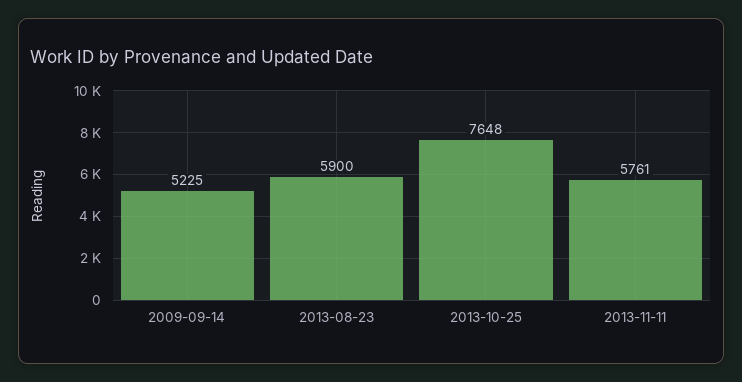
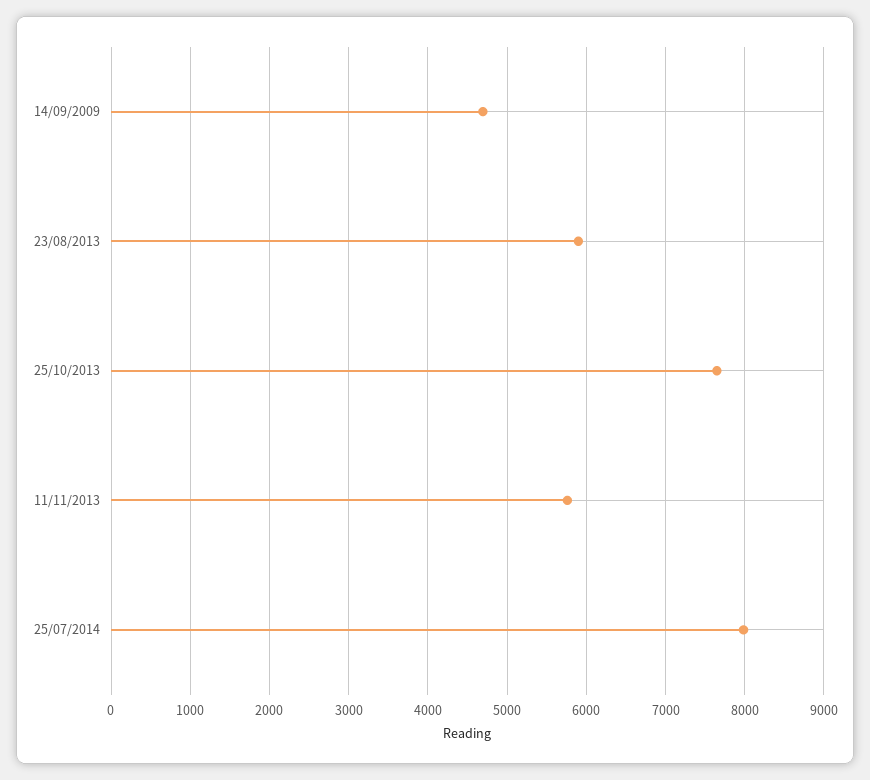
2009-09-14: 5225 -> 4700
25/07/2014: none -> 8000

